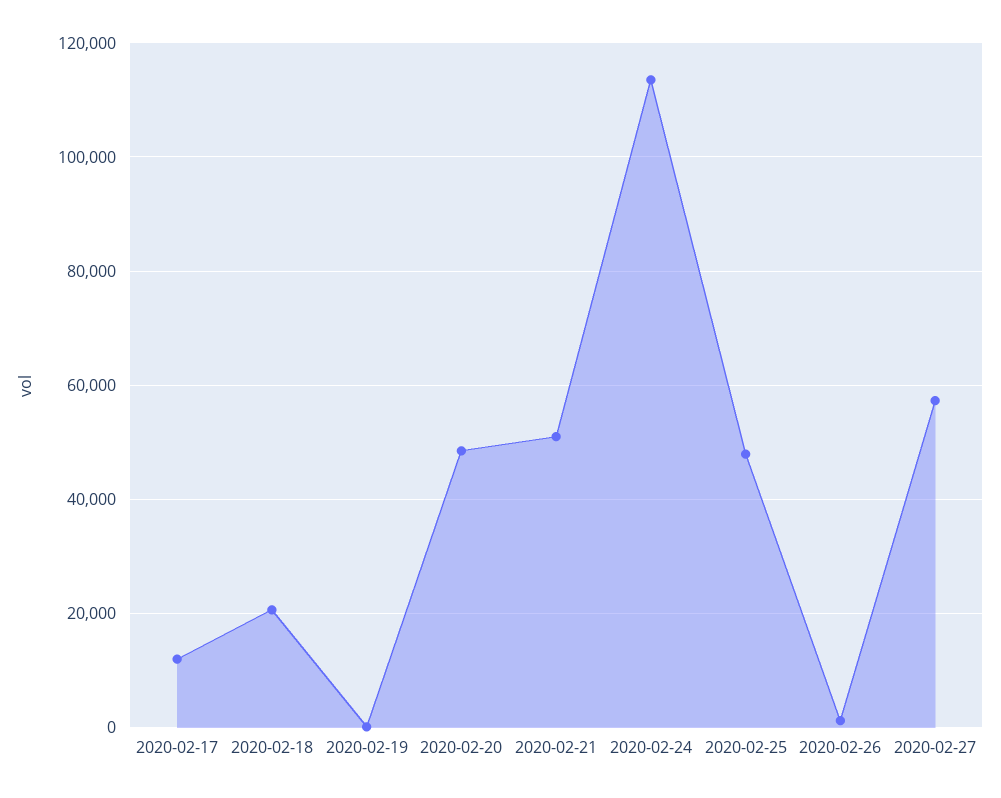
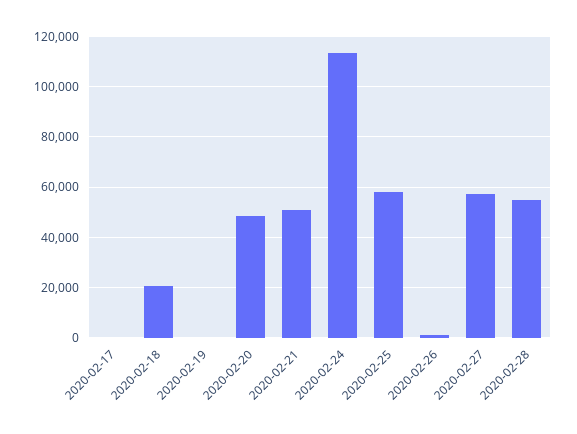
2020-02-17: 12000 -> 0
2020-02-25: 48000 -> 57500
2020-02-28: none -> 55000

